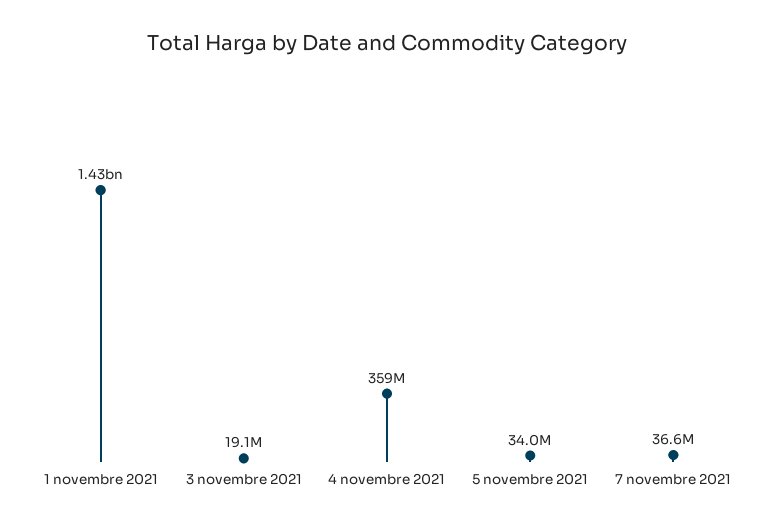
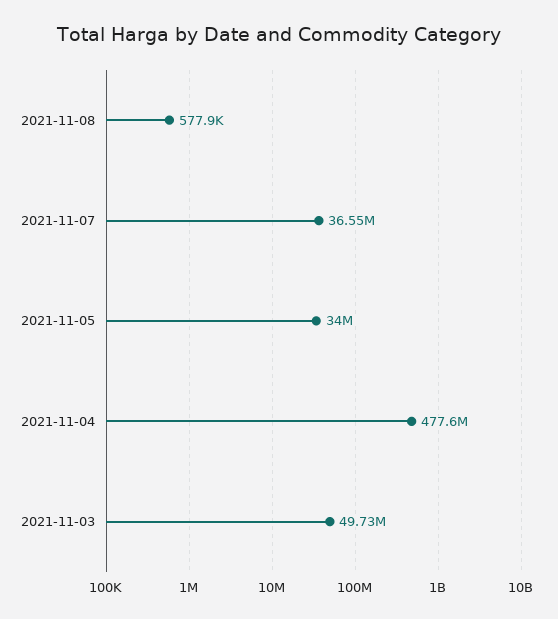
1 novembre 2021: 1430000000 -> none
3 novembre 2021: 19100000 -> 49730000
4 novembre 2021: 359000000 -> 477600000
2021-11-08: none -> 577900

